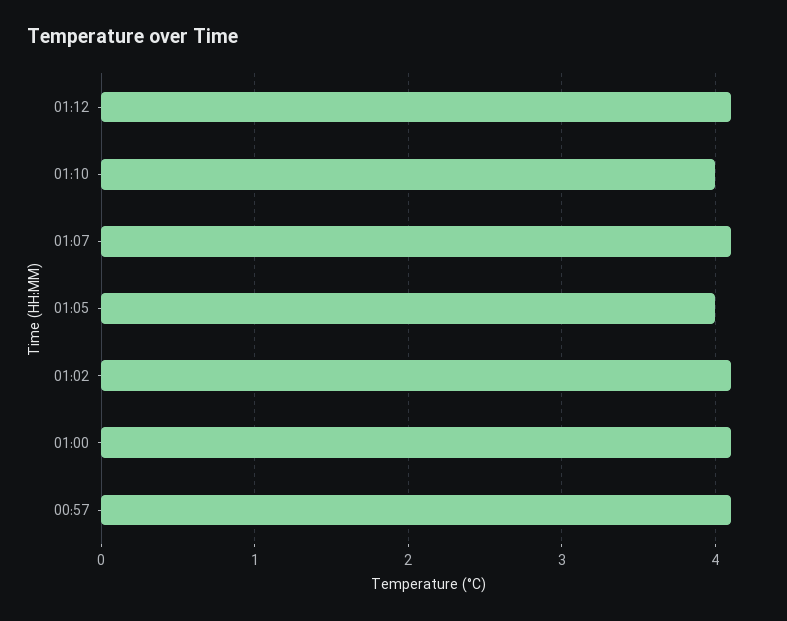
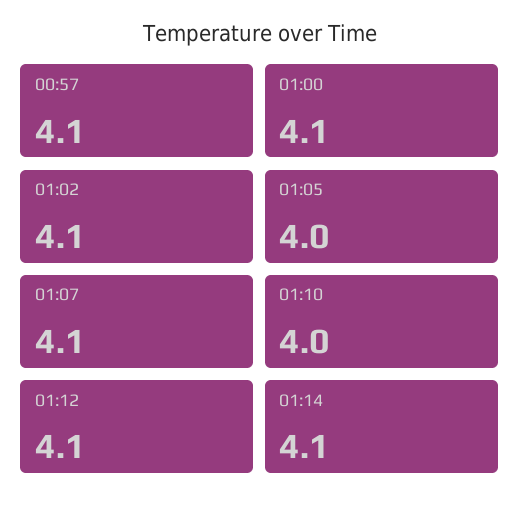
01:14: none -> 4.1

